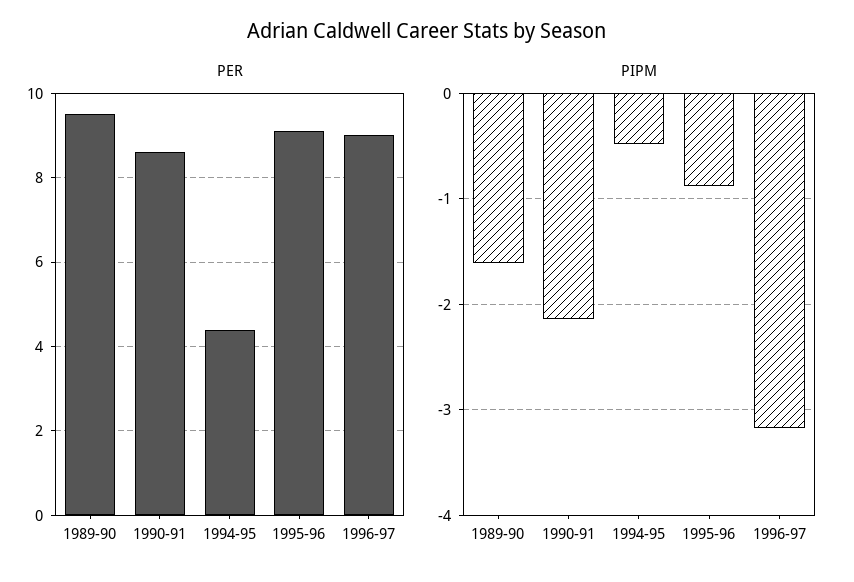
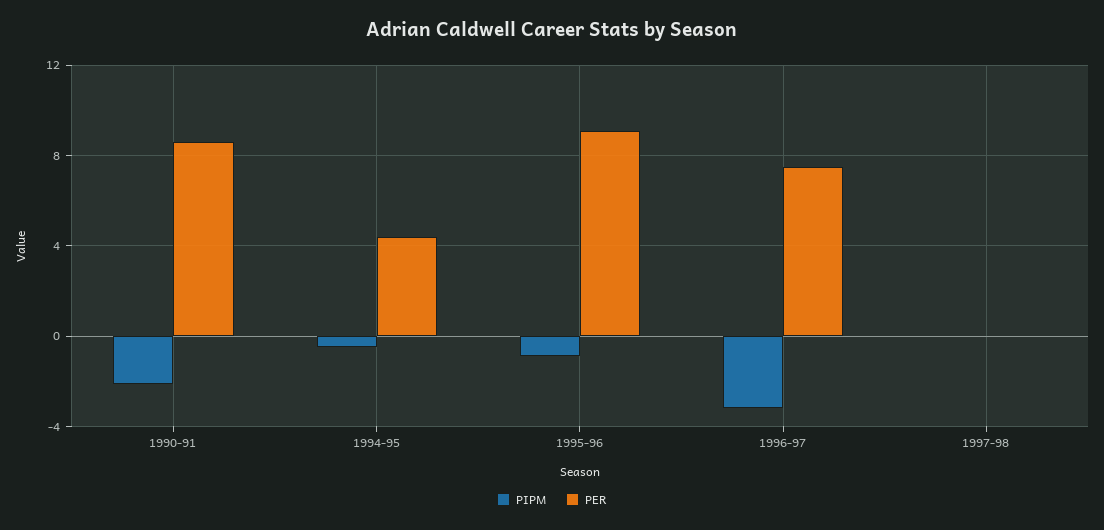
PER, 1989-90: 9.5 -> none
PER, 1996-97: 9 -> 7.5
PIPM, 1989-90: -1.6 -> none
PIPM, 1997-98: none -> 0
PER, 1997-98: none -> 0

